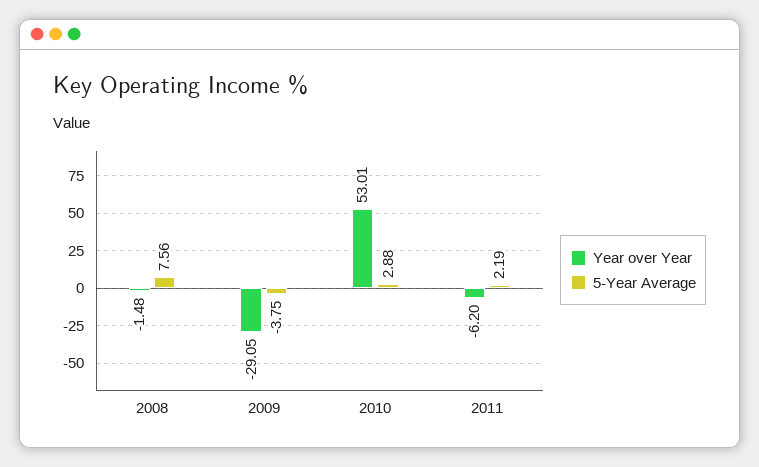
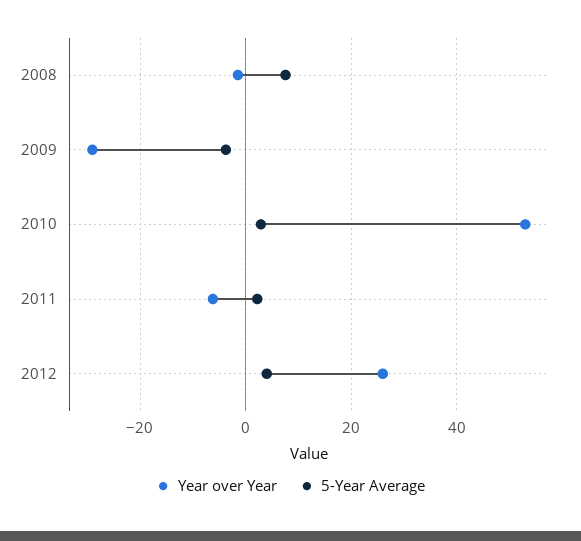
Year over Year, 2012: none -> 26
5-Year Average, 2012: none -> 4

